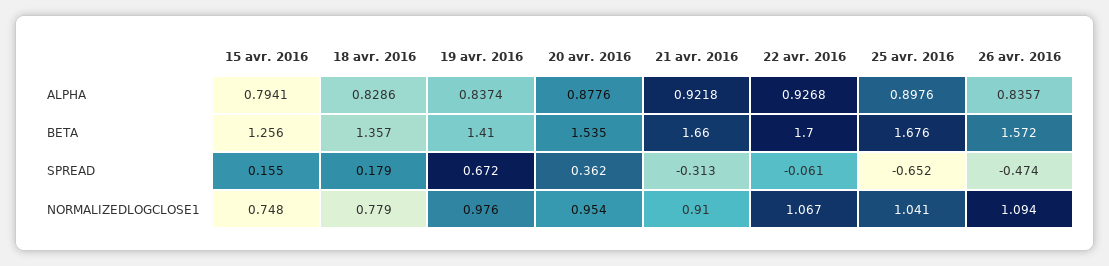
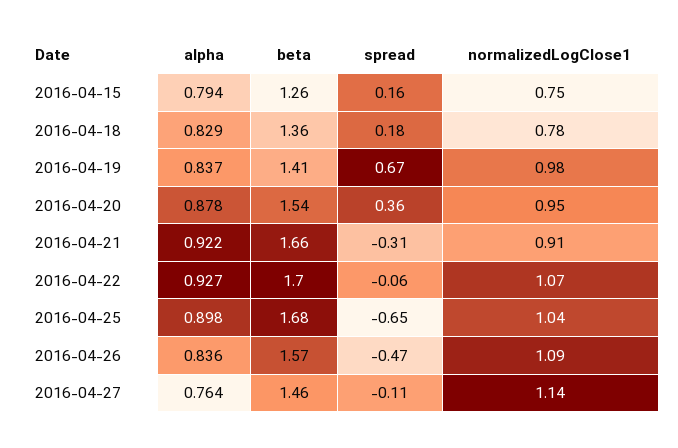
2016-04-27, ALPHA: none -> 0.764
2016-04-27, BETA: none -> 1.46
2016-04-27, SPREAD: none -> -0.11
2016-04-27, NORMALIZEDLOGCLOSE1: none -> 1.14

